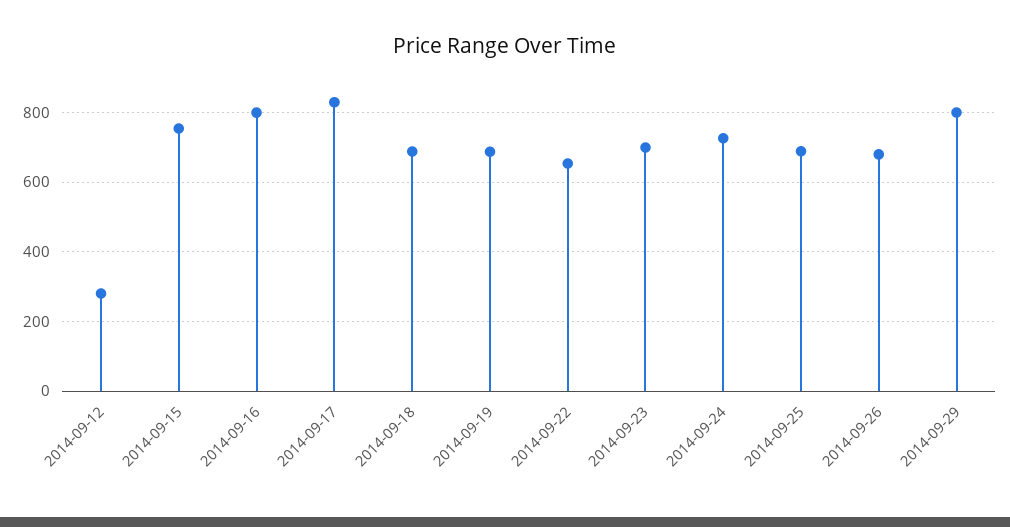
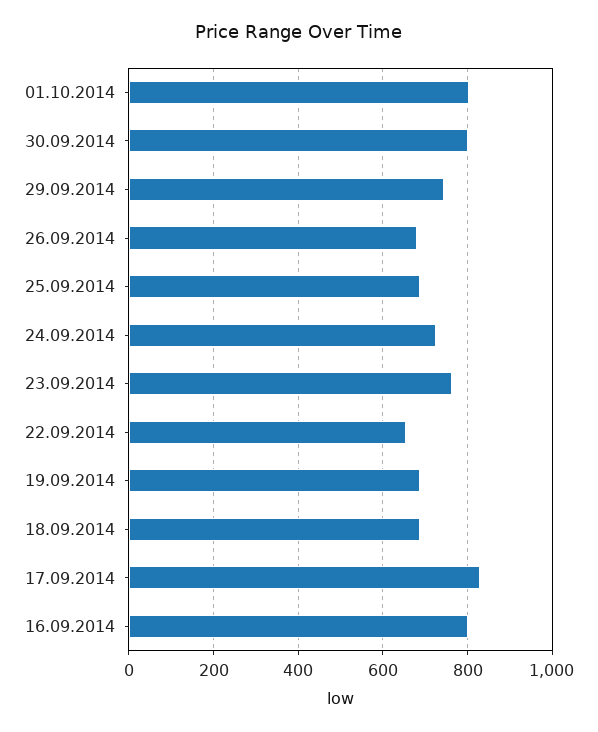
2014-09-12: 280 -> none
2014-09-15: 760 -> none
2014-09-23: 700 -> 760
2014-09-29: 800 -> 740
01.10.2014: none -> 800
30.09.2014: none -> 800

